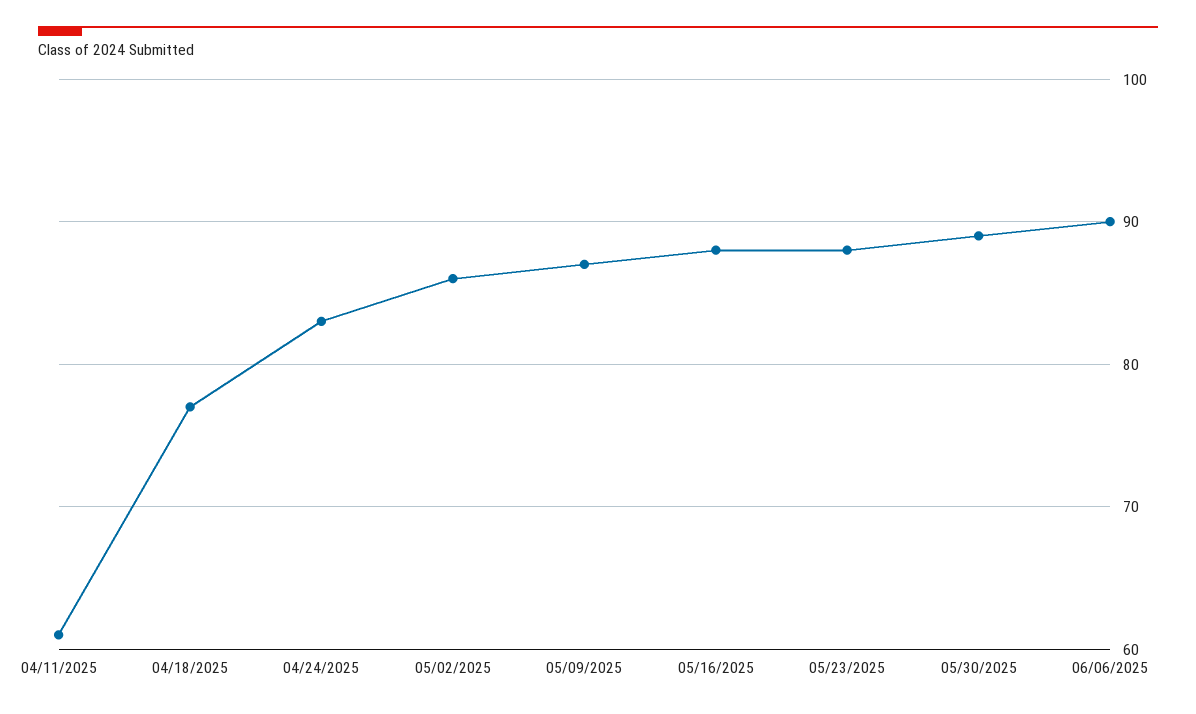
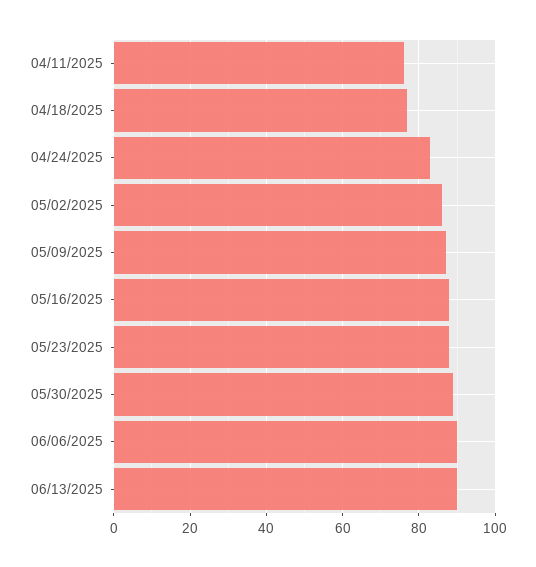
04/11/2025: 61 -> 75
06/13/2025: none -> 90

